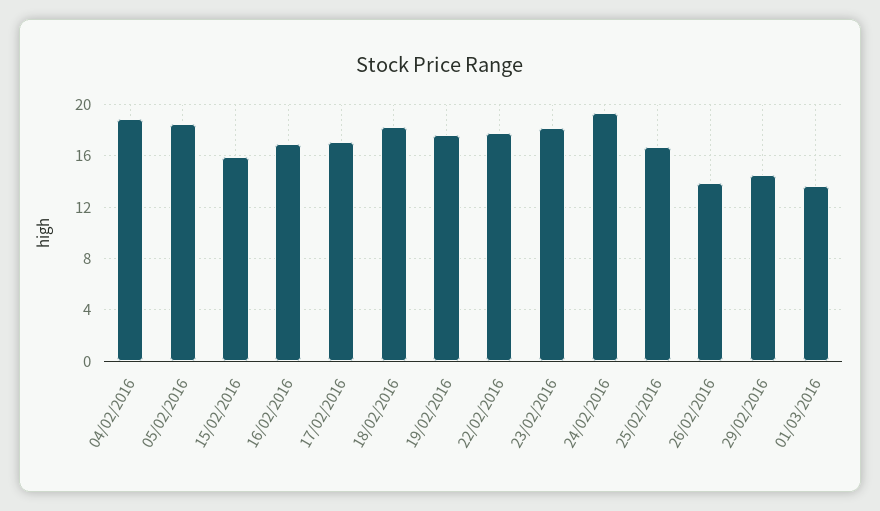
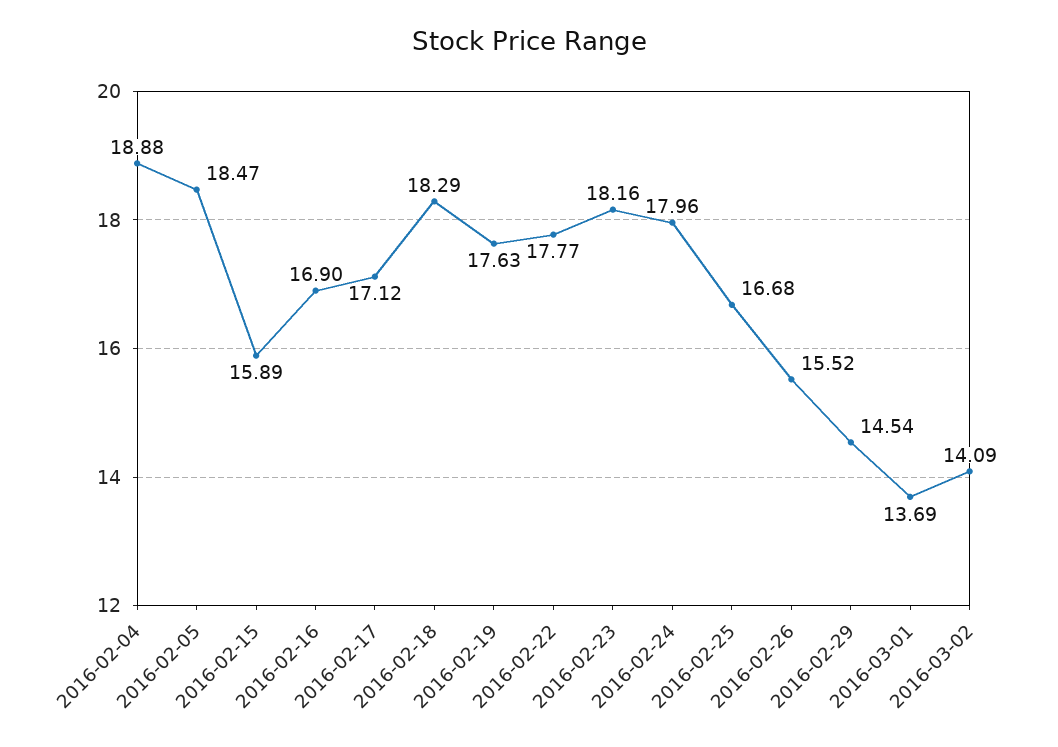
24/02/2016: 19.5 -> 17.96
26/02/2016: 14 -> 15.52
2016-03-02: none -> 14.09

